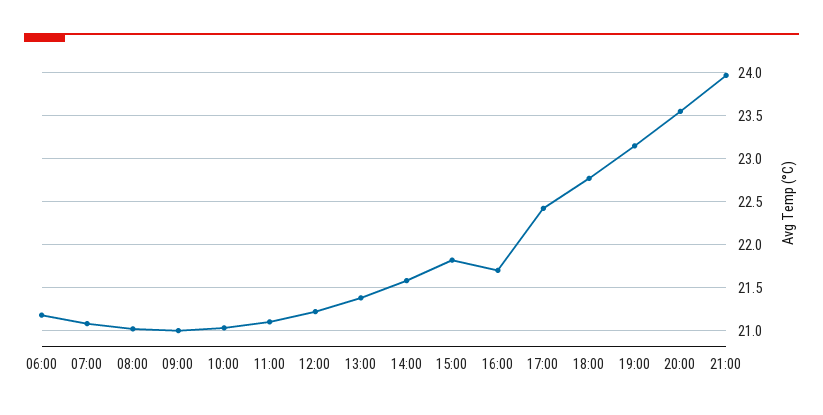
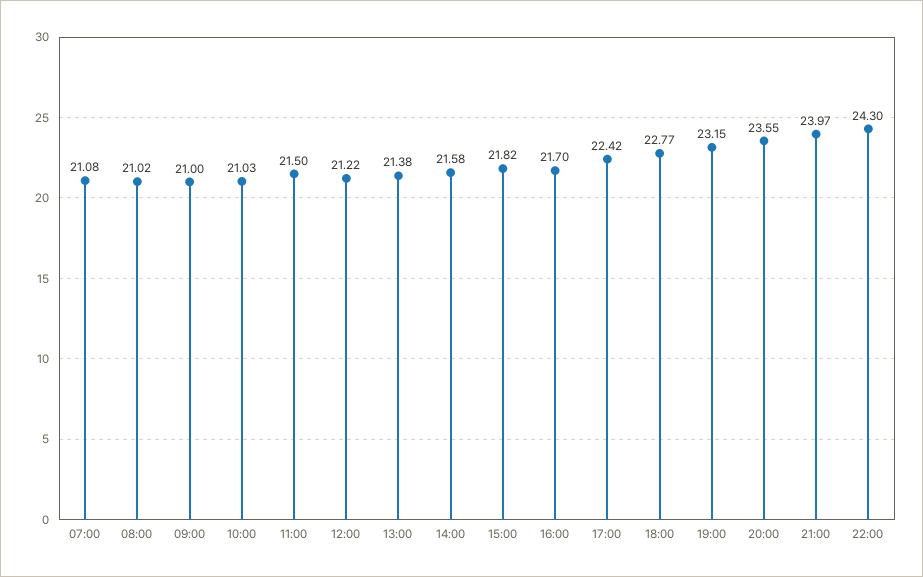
06:00: 21.2 -> none
11:00: 21.1 -> 21.5
22:00: none -> 24.3

